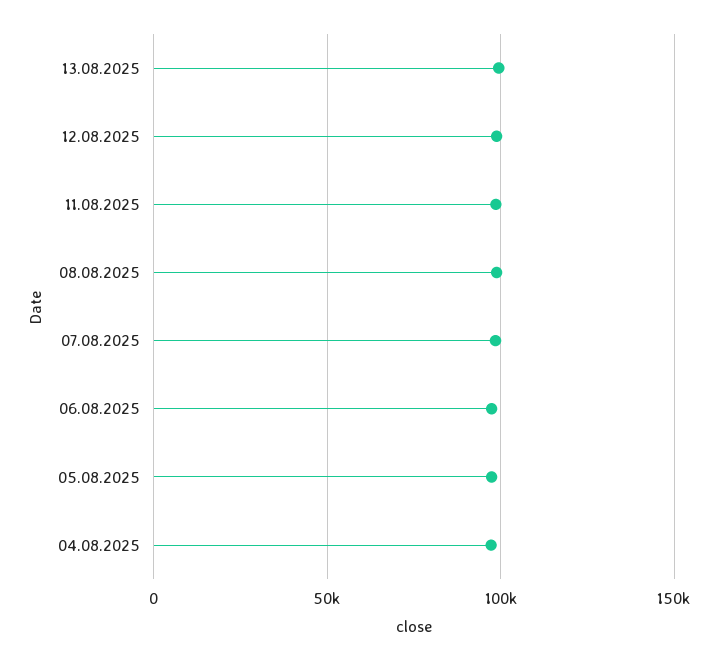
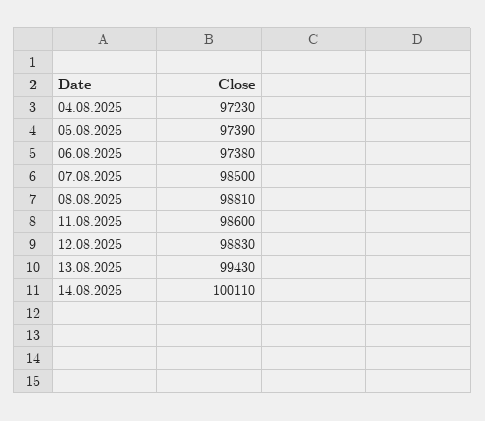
14.08.2025: none -> 100110

